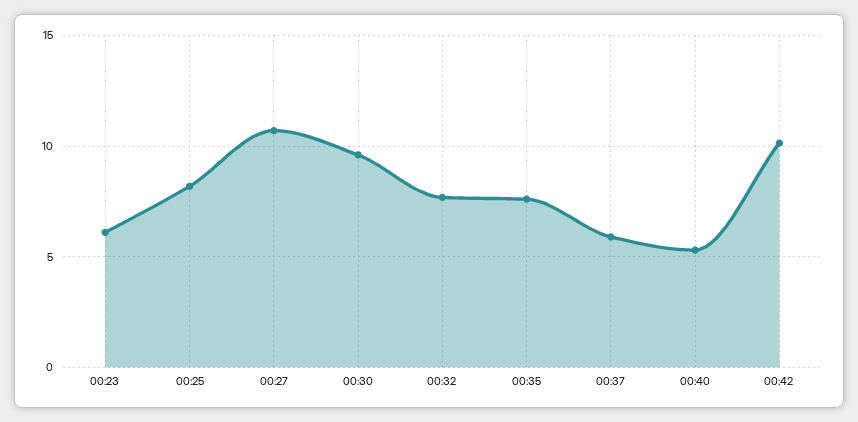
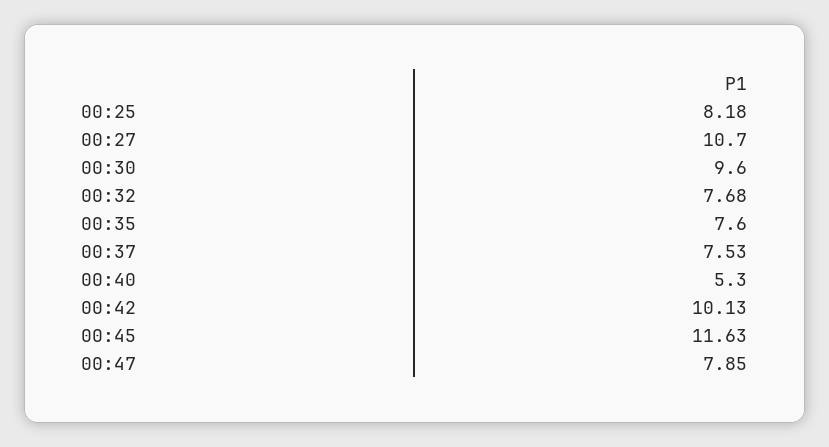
00:23: 6 -> none
00:37: 6 -> 7.53
00:45: none -> 11.63
00:47: none -> 7.85

